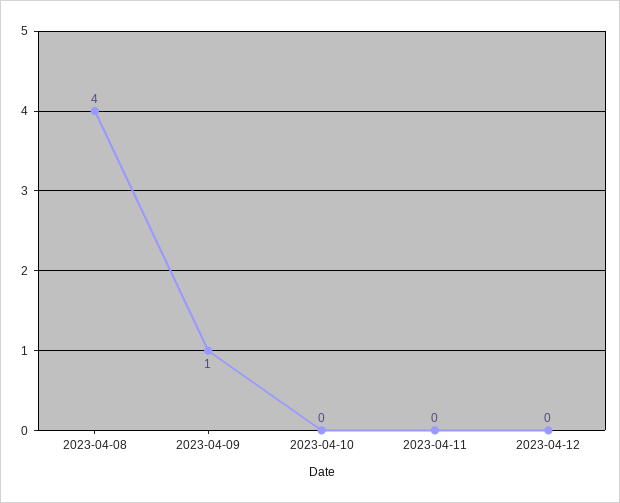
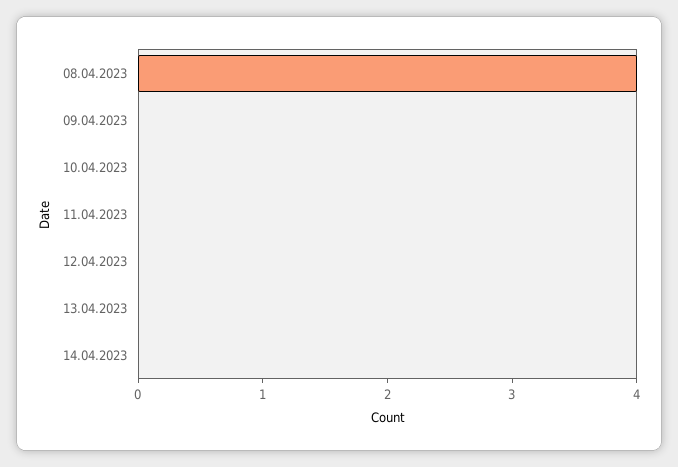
2023-04-09: 1 -> 0
13.04.2023: none -> 0
14.04.2023: none -> 0

